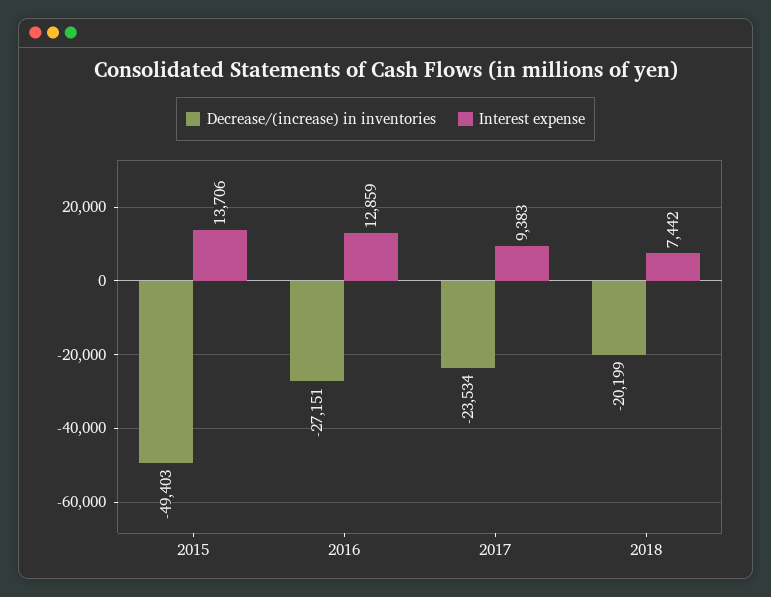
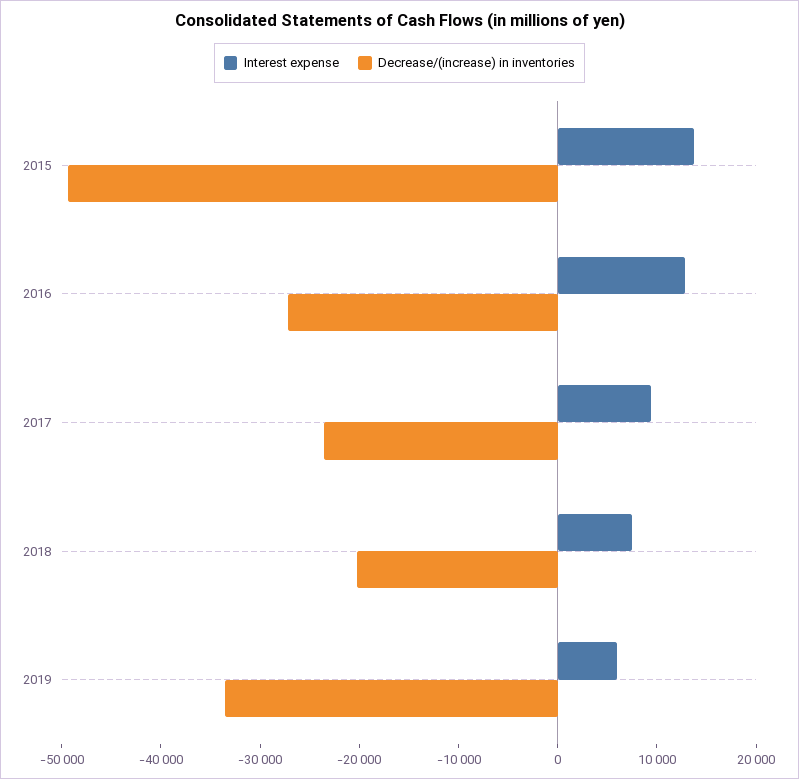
Interest expense, 2019: none -> 6000
Decrease/(increase) in inventories, 2019: none -> -34000

